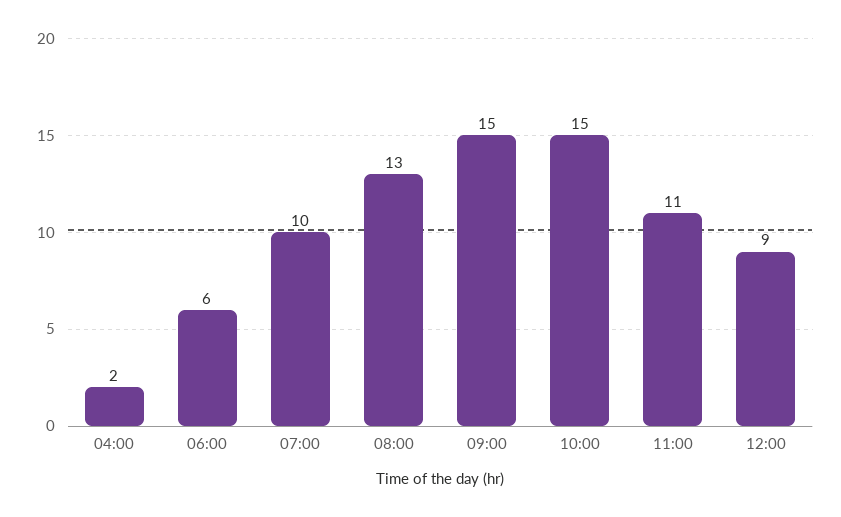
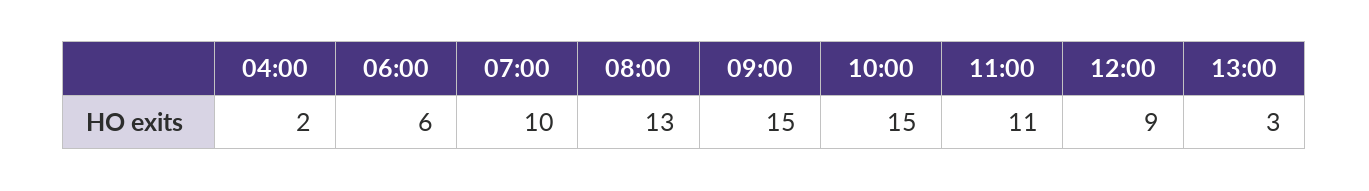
13:00: none -> 3

